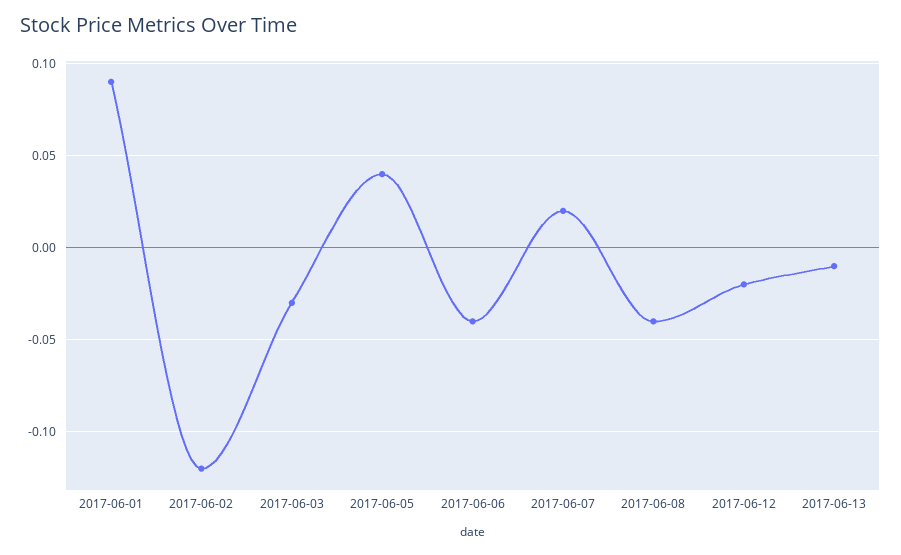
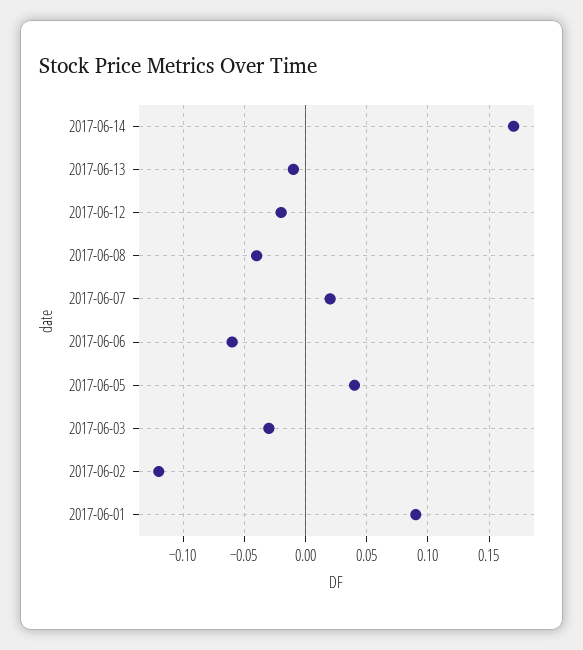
2017-06-06: -0.04 -> -0.06
2017-06-14: none -> 0.17

